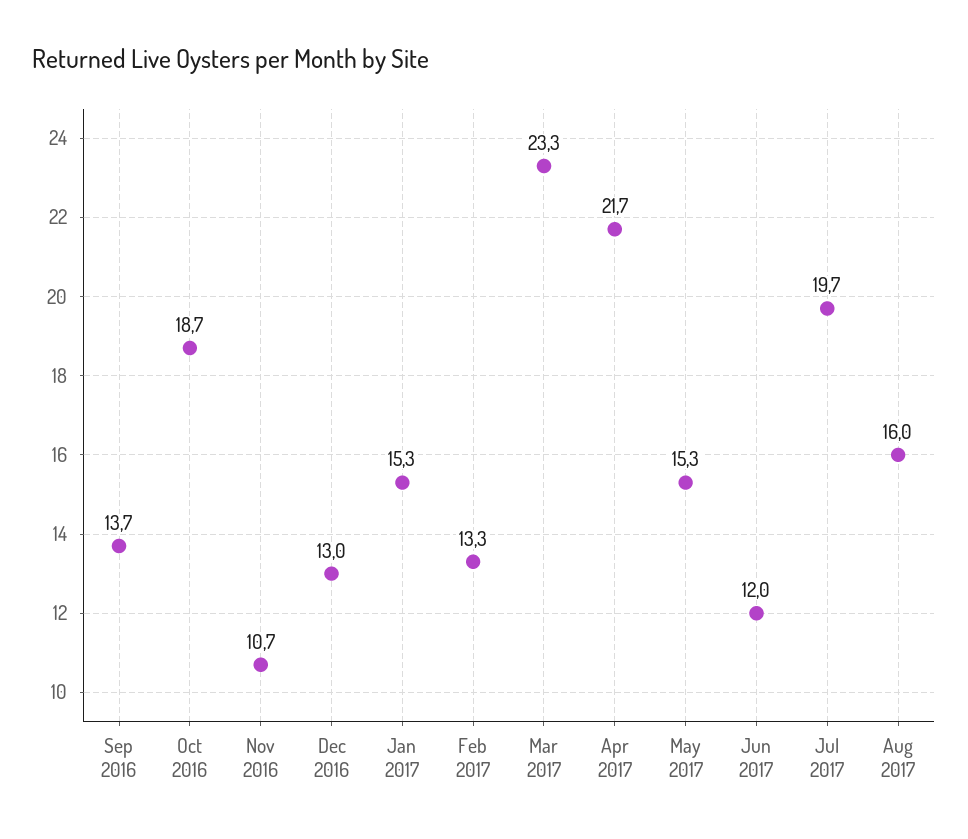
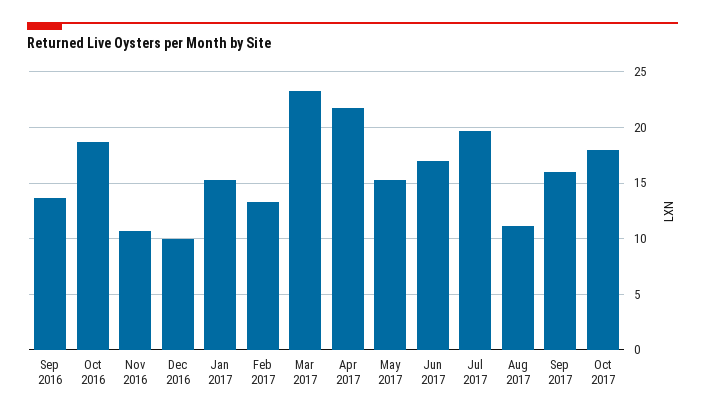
Dec 2016: 13 -> 10
Jun 2017: 12 -> 17
Aug 2017: 16 -> 11
Sep 2017: none -> 16
Oct 2017: none -> 18

